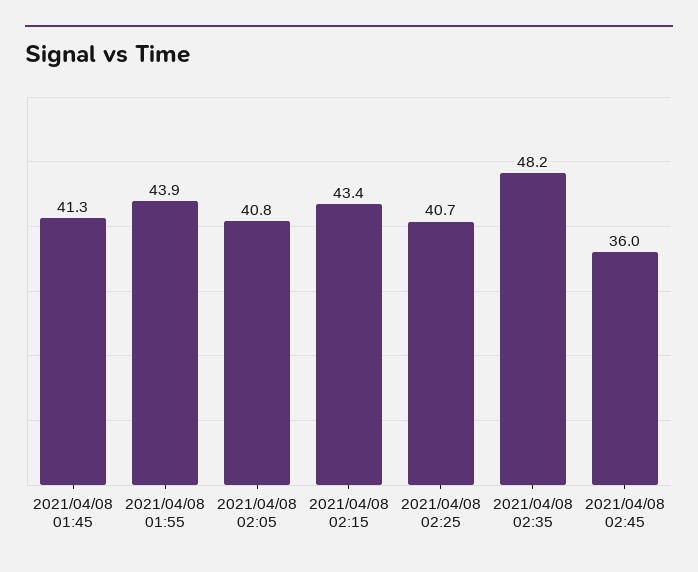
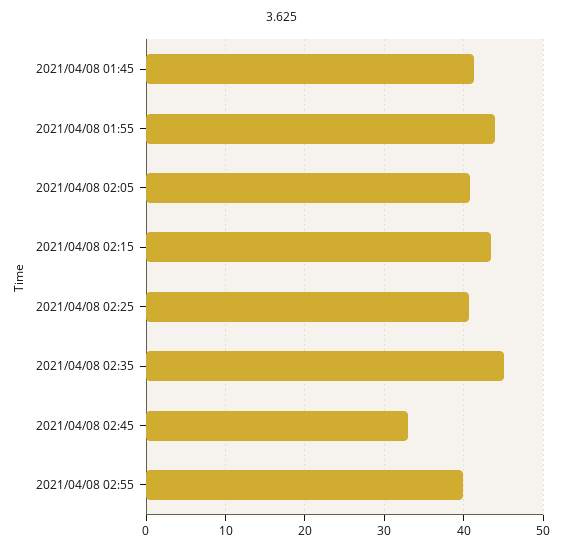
2021/04/08 02:35: 48.2 -> 45
2021/04/08 02:45: 36 -> 33
2021/04/08 02:55: none -> 40

